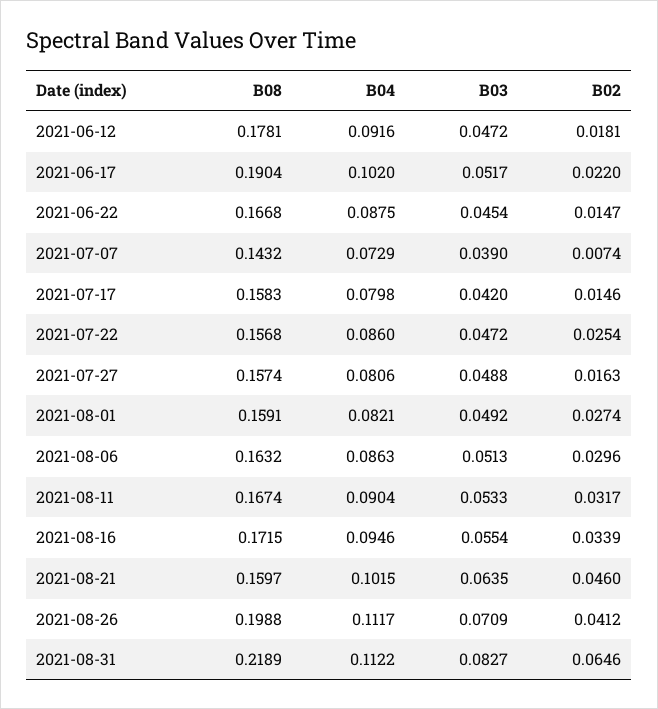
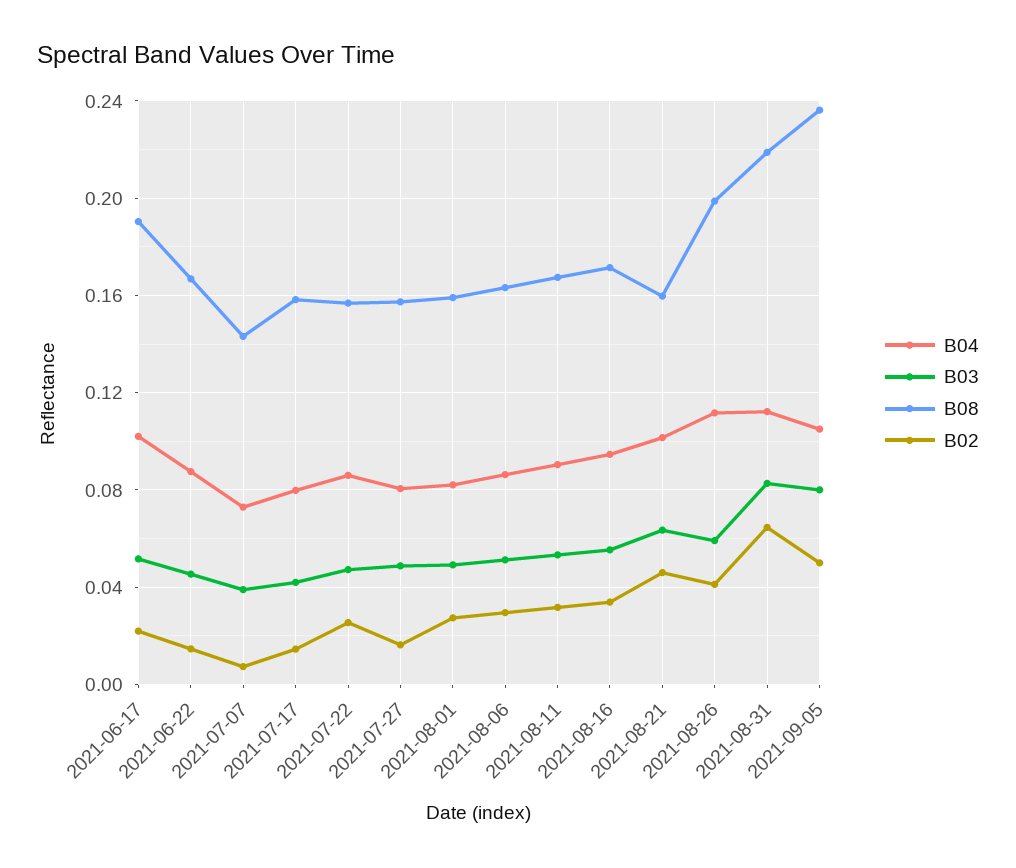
B08, 2021-06-12: 0.1781 -> none
B04, 2021-06-12: 0.0916 -> none
B03, 2021-06-12: 0.0472 -> none
B02, 2021-06-12: 0.0181 -> none
B03, 2021-08-26: 0.0709 -> 0.06
B04, 2021-09-05: none -> 0.105
B03, 2021-09-05: none -> 0.08
B08, 2021-09-05: none -> 0.235
B02, 2021-09-05: none -> 0.05

